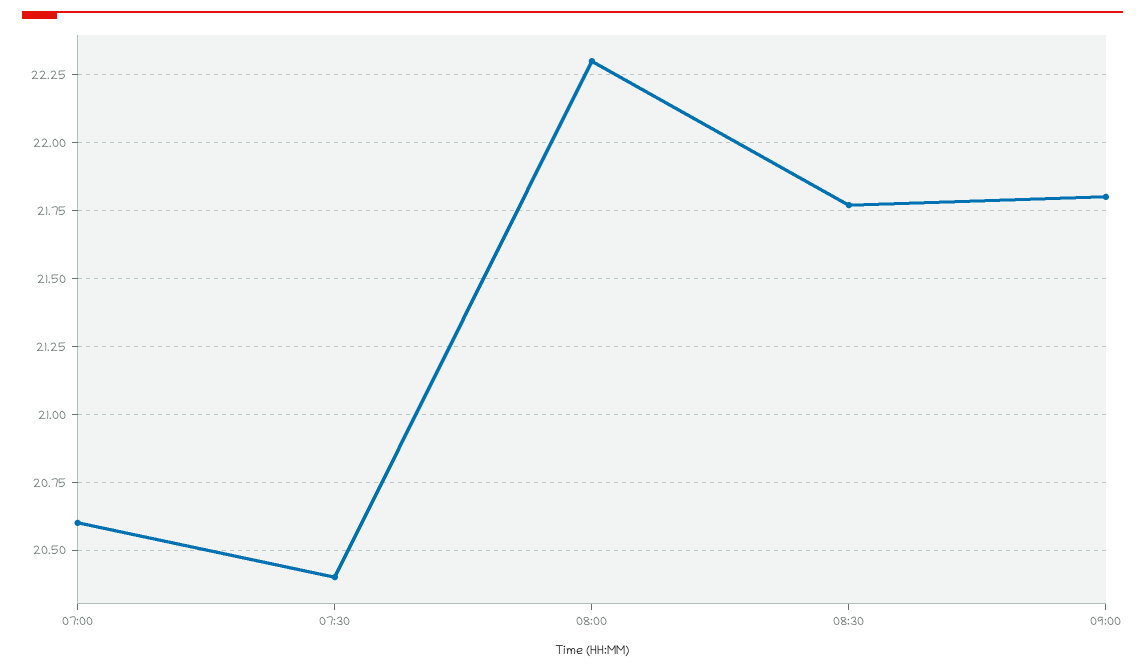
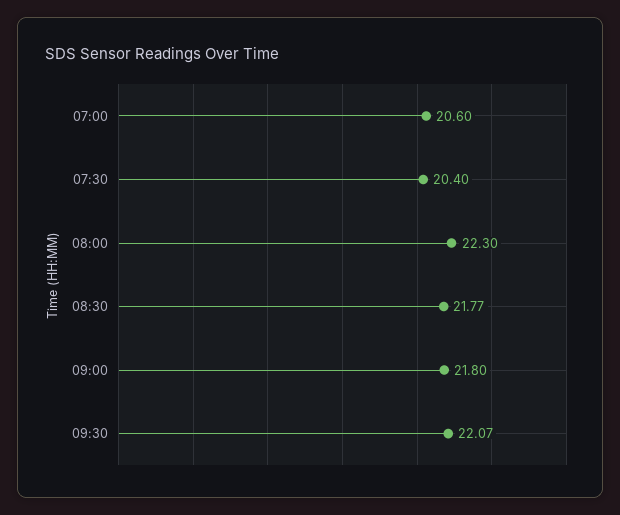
09:30: none -> 22.07

